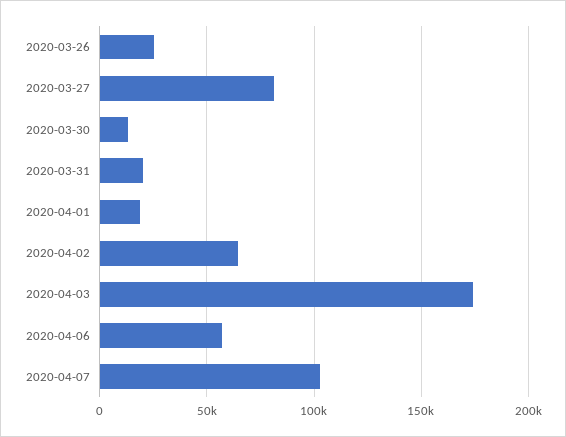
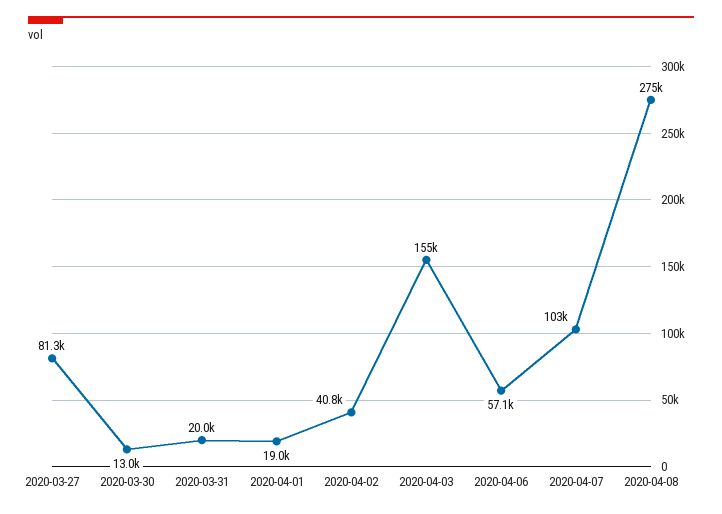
2020-03-26: 25000 -> none
2020-04-02: 65000 -> 40800
2020-04-03: 175000 -> 155000
2020-04-08: none -> 275000

